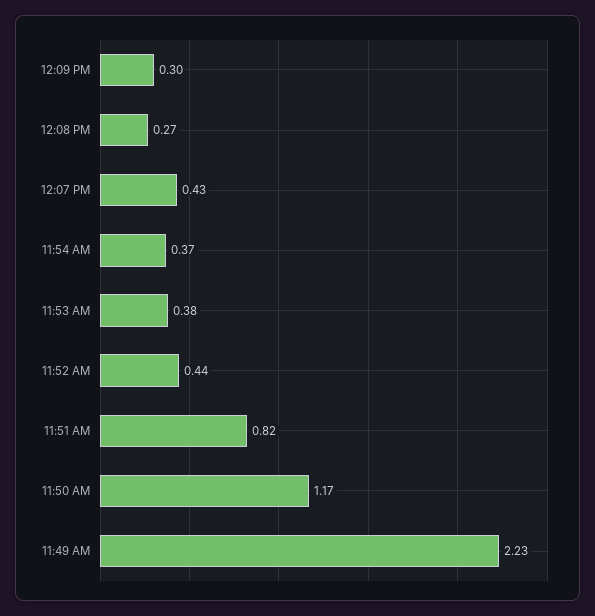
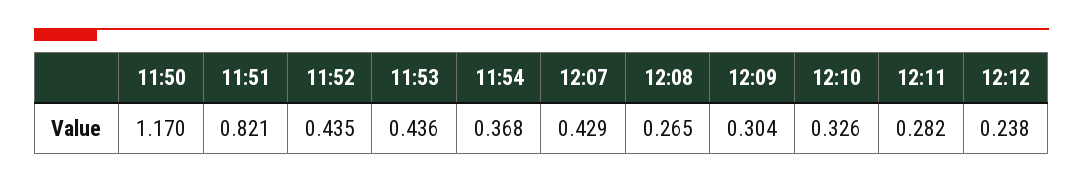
11:53 AM: 0.38 -> 0.436
11:49 AM: 2.23 -> none
12:10: none -> 0.326
12:11: none -> 0.282
12:12: none -> 0.238

